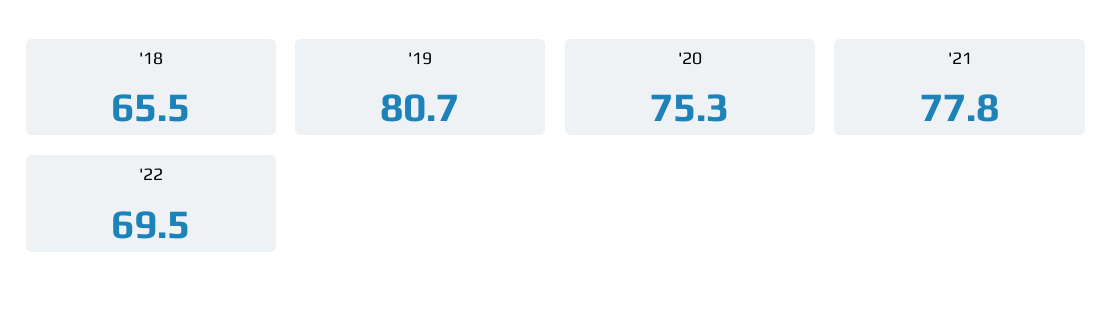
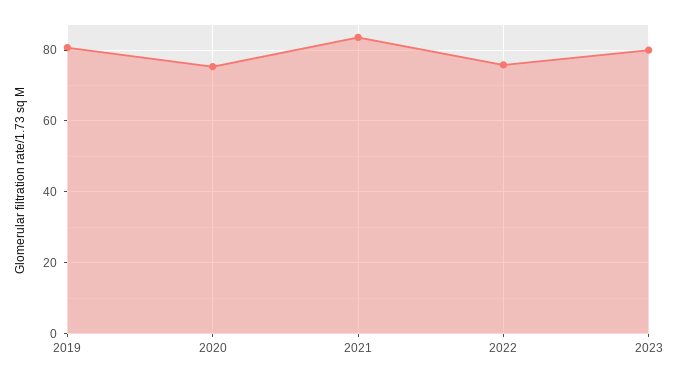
'18: 65.5 -> none
'21: 77.8 -> 84
'22: 69.5 -> 76
2023: none -> 80

